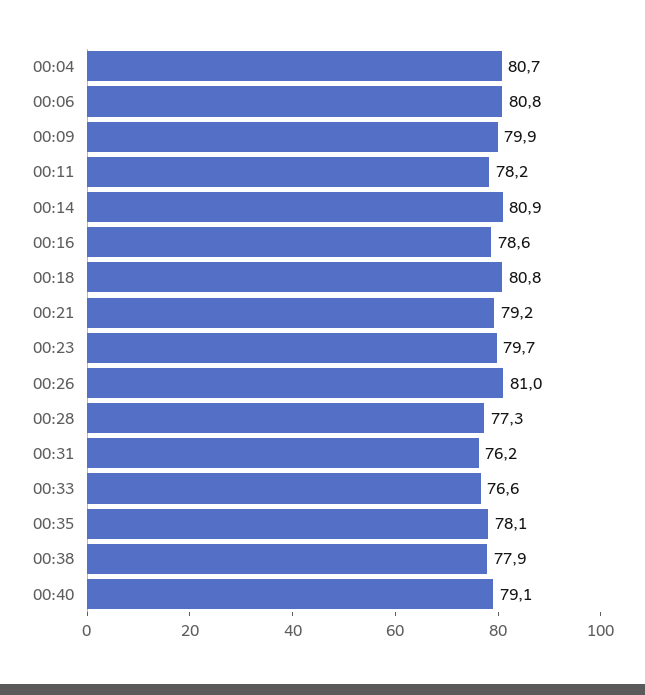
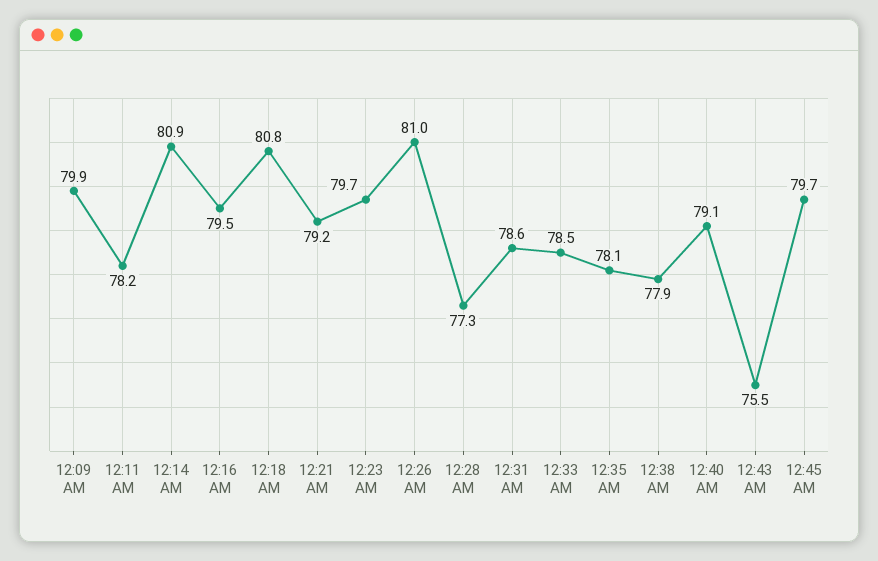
00:04: 80.7 -> none
00:06: 80.8 -> none
00:16: 78.6 -> 79.5
00:31: 76.2 -> 78.6
00:33: 76.6 -> 78.5
12:43 AM: none -> 75.5
12:45 AM: none -> 79.7

